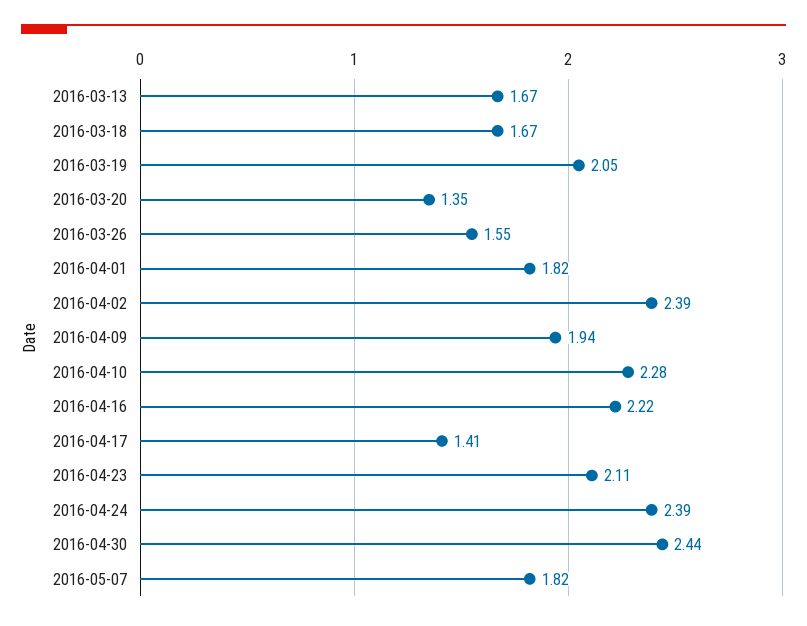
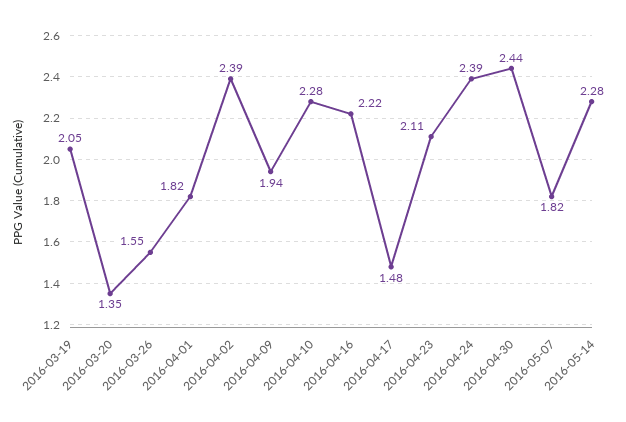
2016-03-13: 1.67 -> none
2016-03-18: 1.67 -> none
2016-04-17: 1.41 -> 1.48
2016-05-14: none -> 2.28

